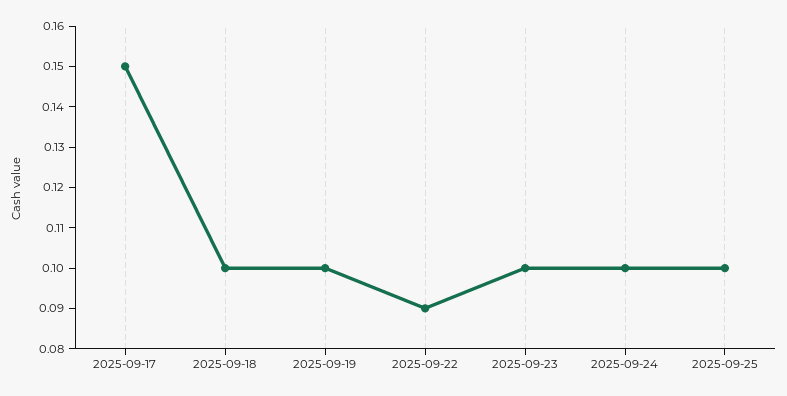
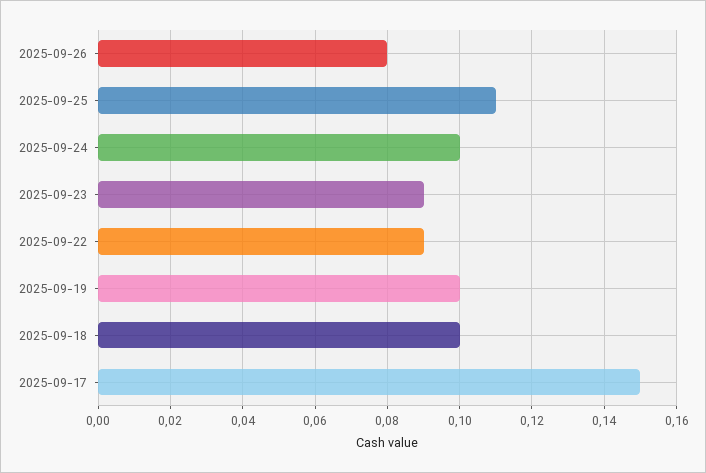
2025-09-23: 0.1 -> 0.09
2025-09-25: 0.1 -> 0.11
2025-09-26: none -> 0.08

